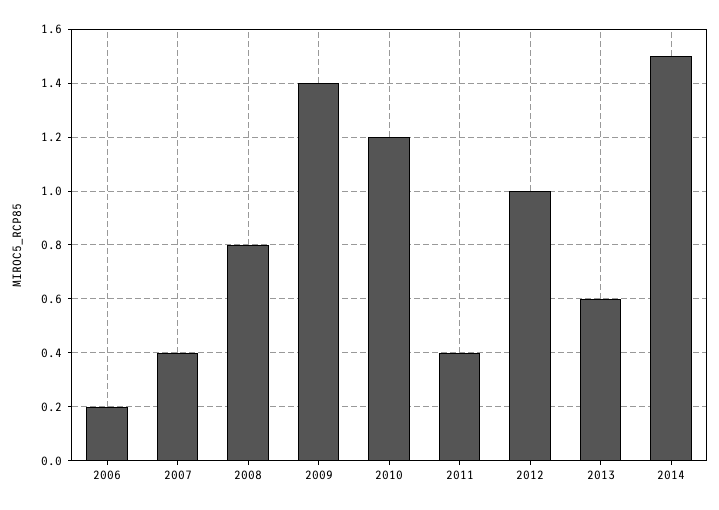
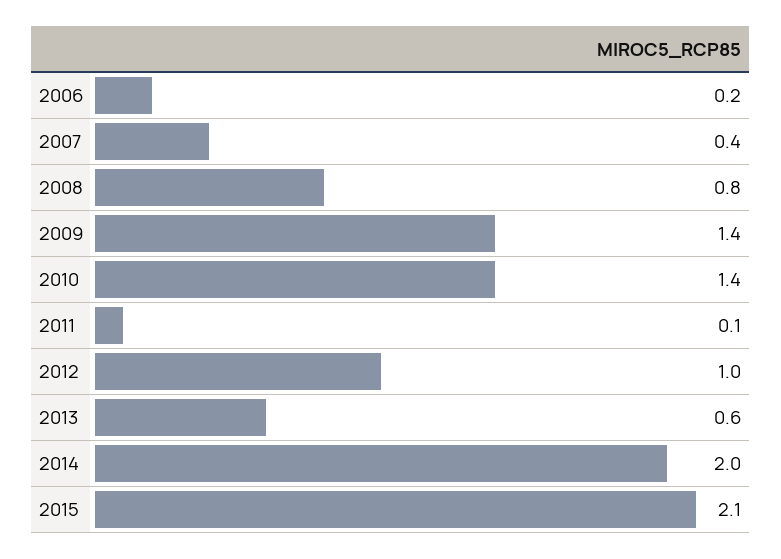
2010: 1.2 -> 1.4
2011: 0.4 -> 0.1
2014: 1.5 -> 2
2015: none -> 2.1

